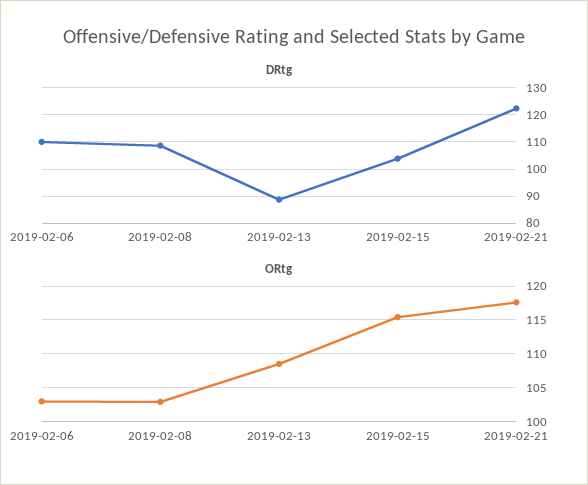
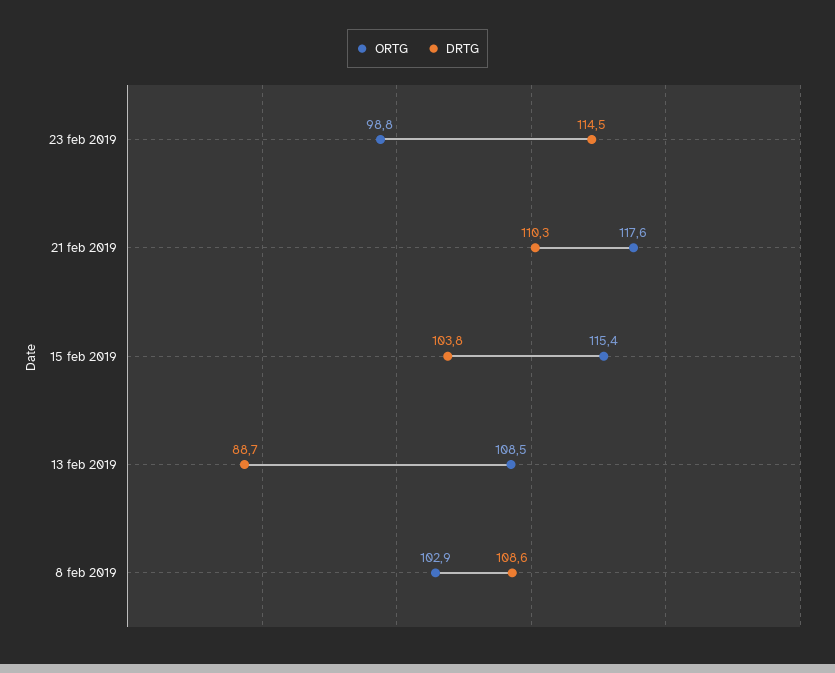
DRtg, 2019-02-06: 110 -> none
DRtg, 2019-02-21: 122.5 -> 110.3
ORtg, 2019-02-06: 103 -> none
ORtg, 23 feb 2019: none -> 98.8
DRtg, 23 feb 2019: none -> 114.5

